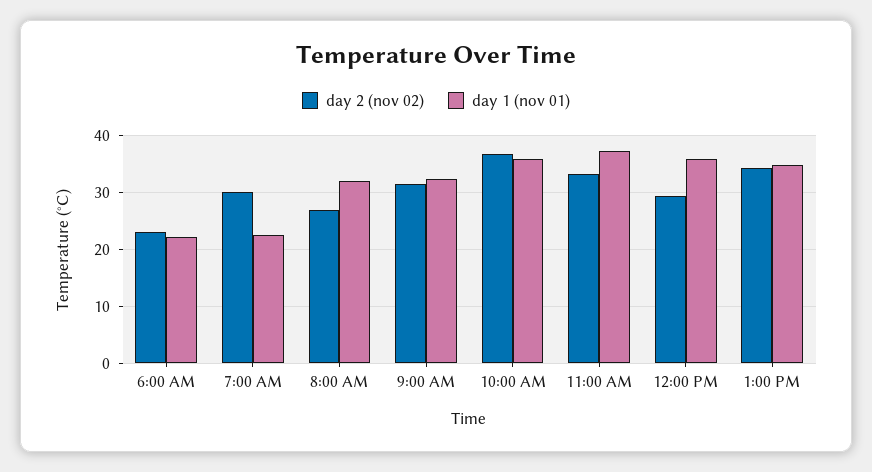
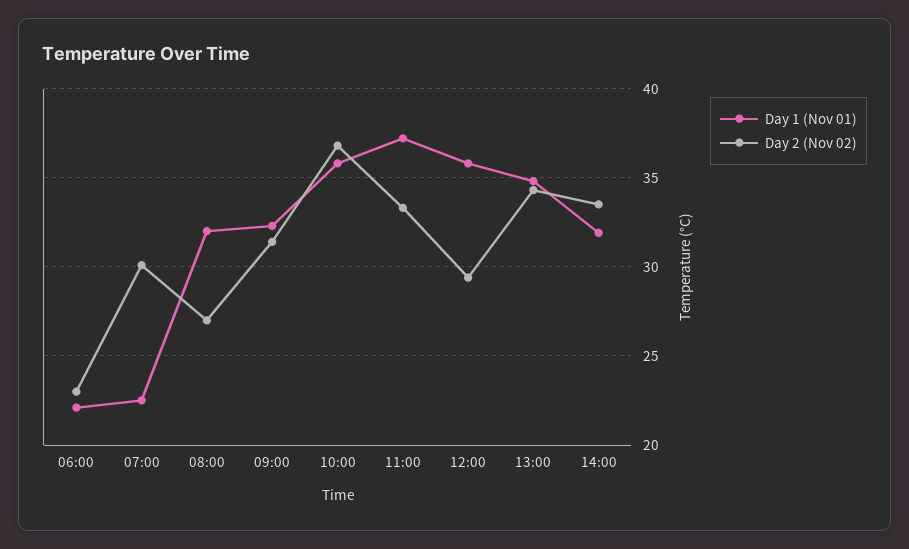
day 1 (nov 01), 14:00: none -> 32
day 2 (nov 02), 14:00: none -> 33.5

